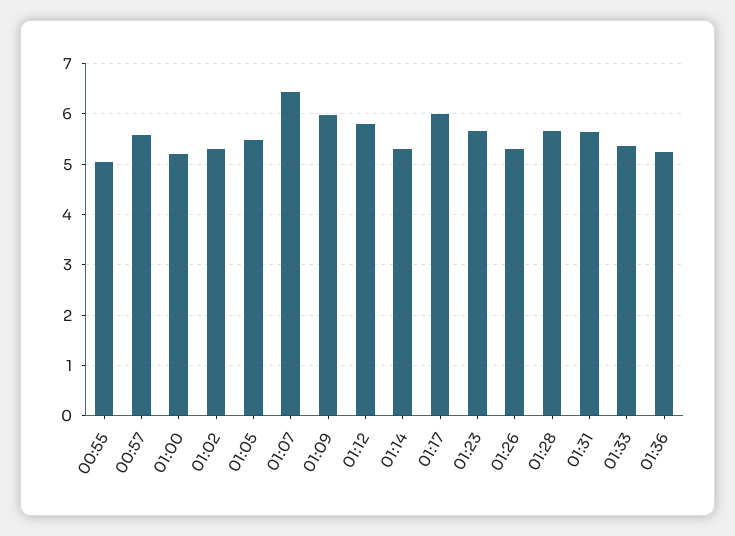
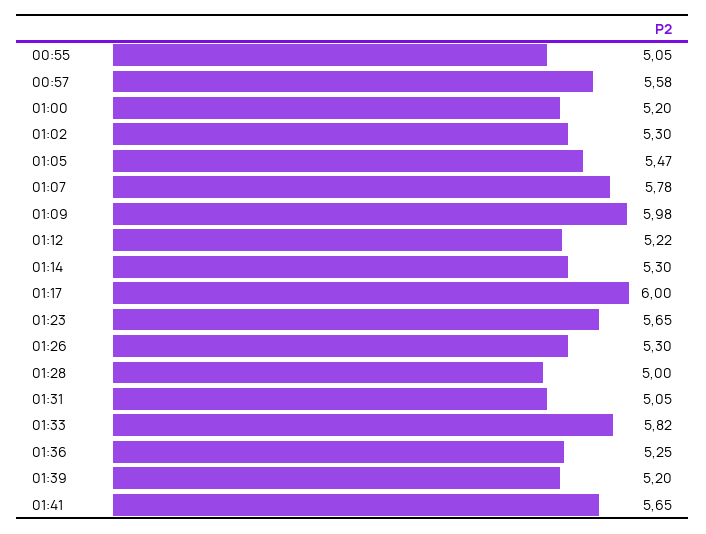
01:07: 6.4 -> 5.78
01:12: 5.8 -> 5.22
01:28: 5.6 -> 5
01:31: 5.6 -> 5.05
01:33: 5.4 -> 5.82
01:39: none -> 5.2
01:41: none -> 5.65

